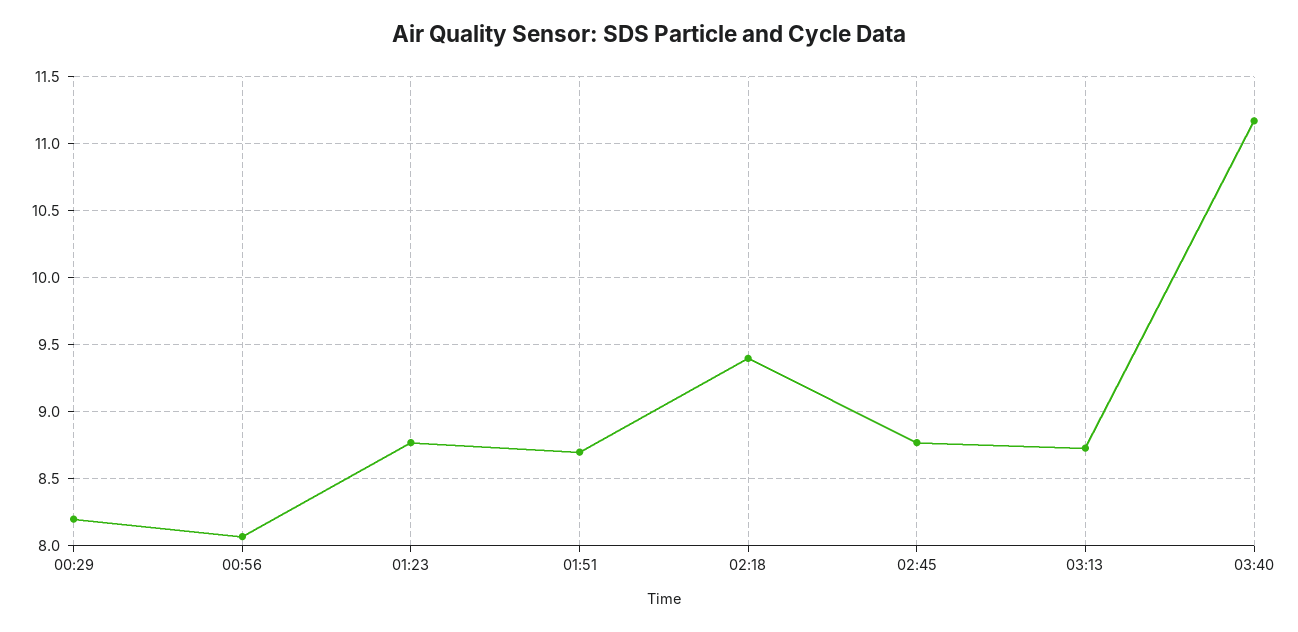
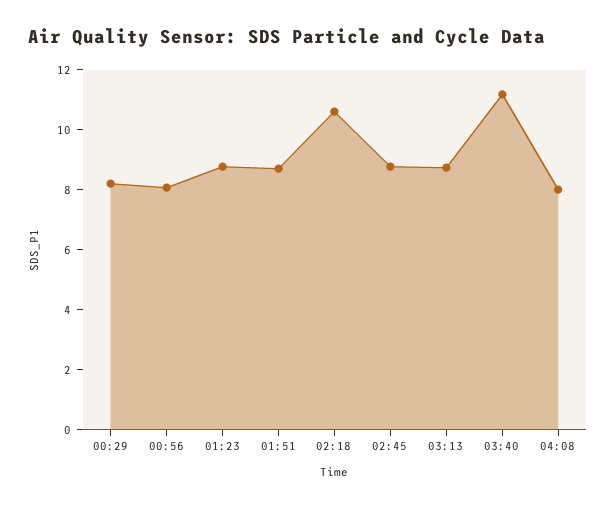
02:18: 9.4 -> 10.5
04:08: none -> 8

